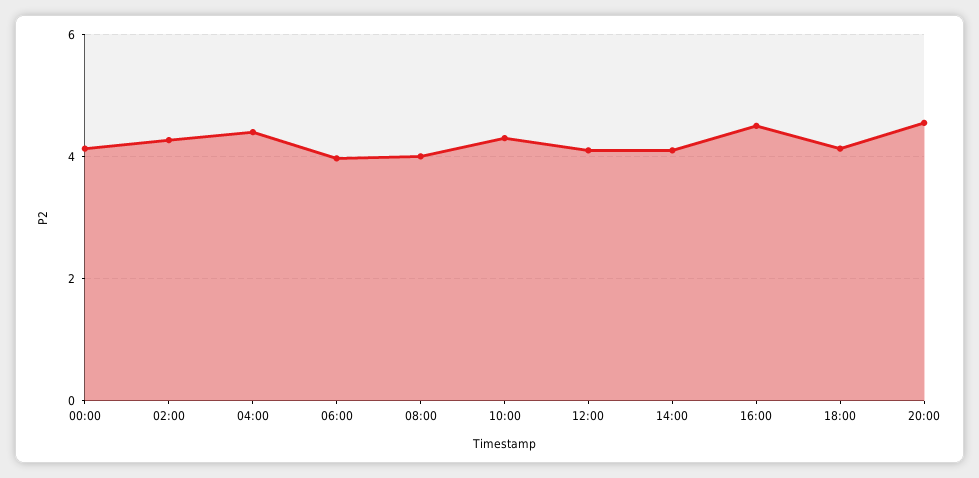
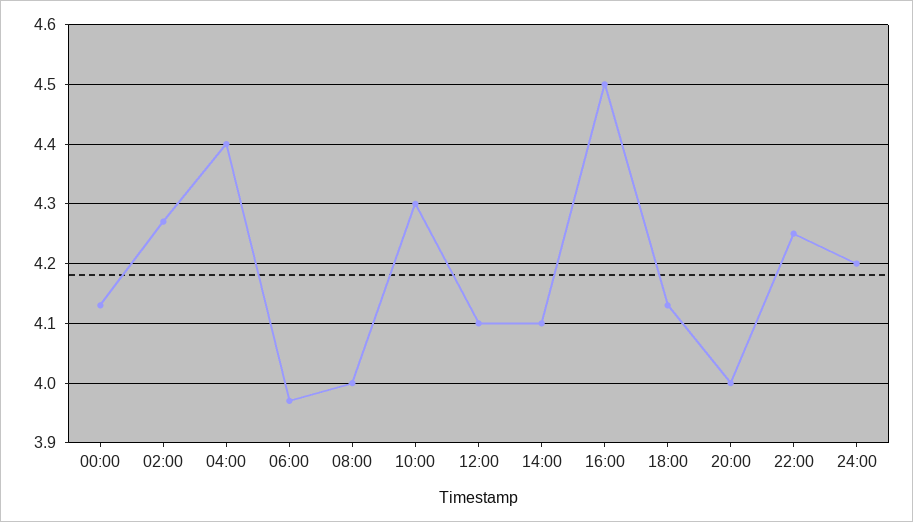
20:00: 4.6 -> 4
22:00: none -> 4.25
24:00: none -> 4.2

